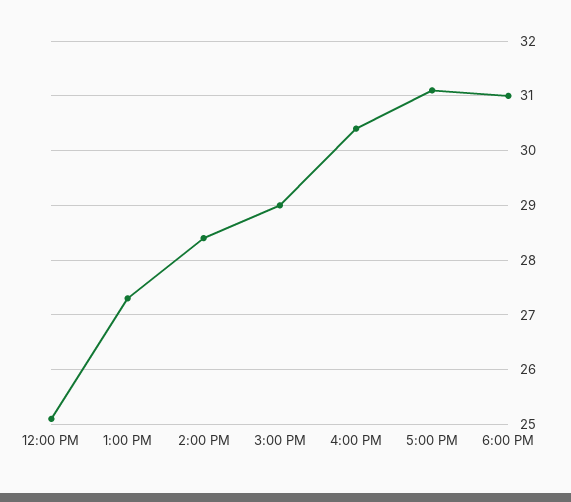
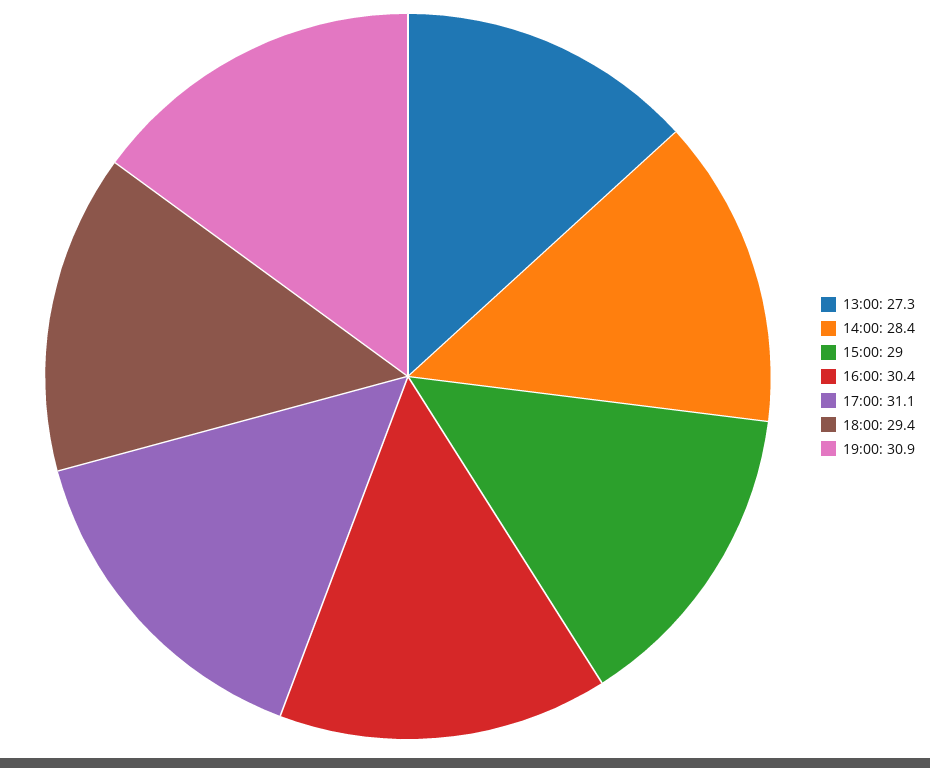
12:00 PM: 25 -> none
6:00 PM: 31 -> 29.4
19:00: none -> 30.9

